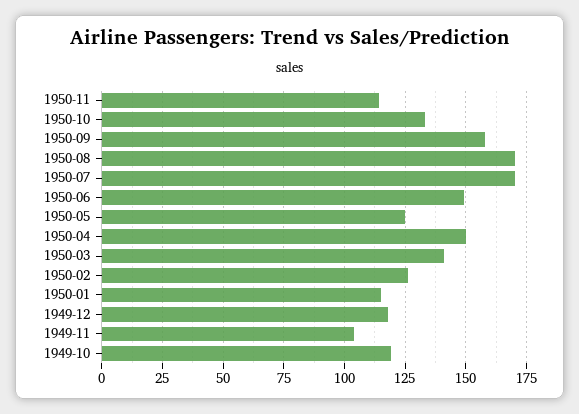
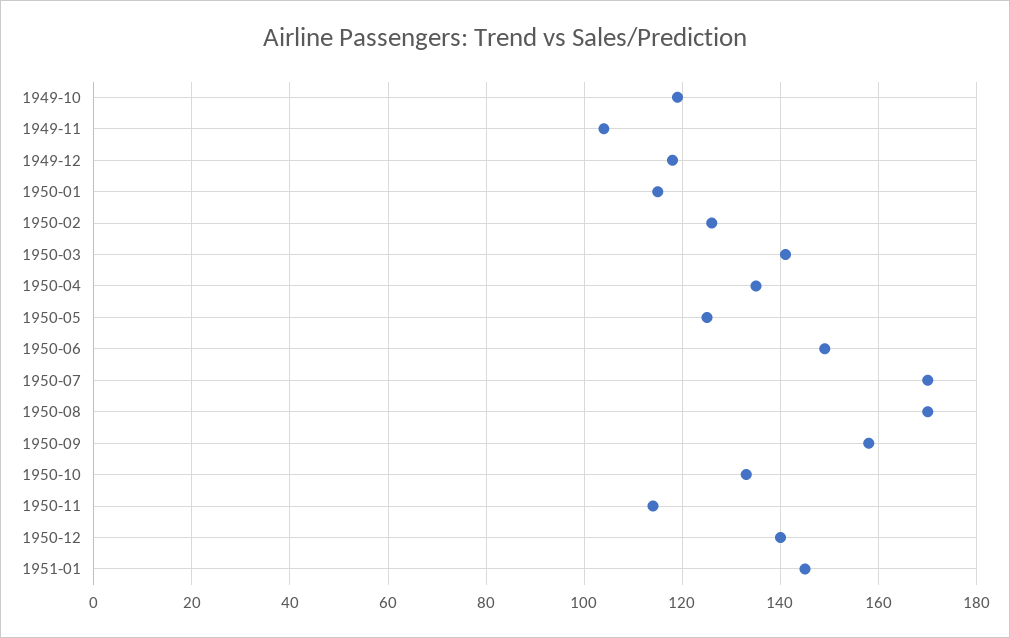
1950-04: 150 -> 135
1950-12: none -> 140
1951-01: none -> 145

